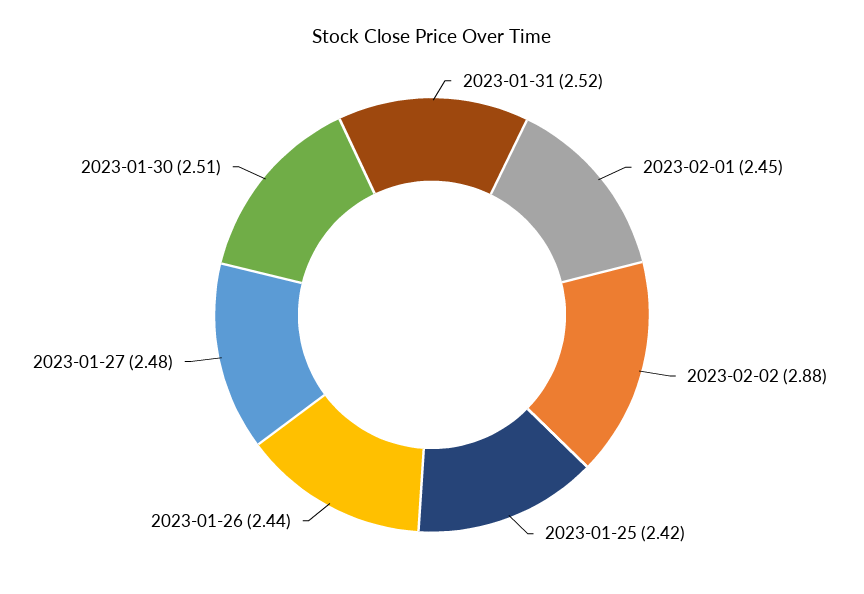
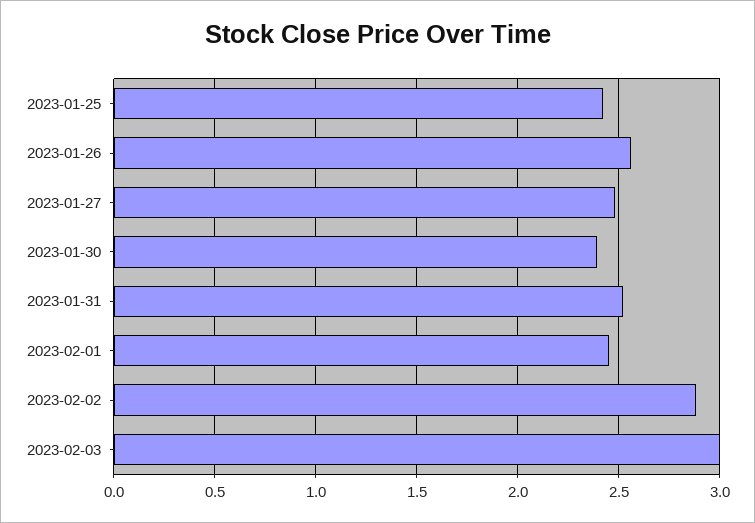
2023-01-26: 2.44 -> 2.55
2023-01-30: 2.51 -> 2.4
2023-02-03: none -> 3

